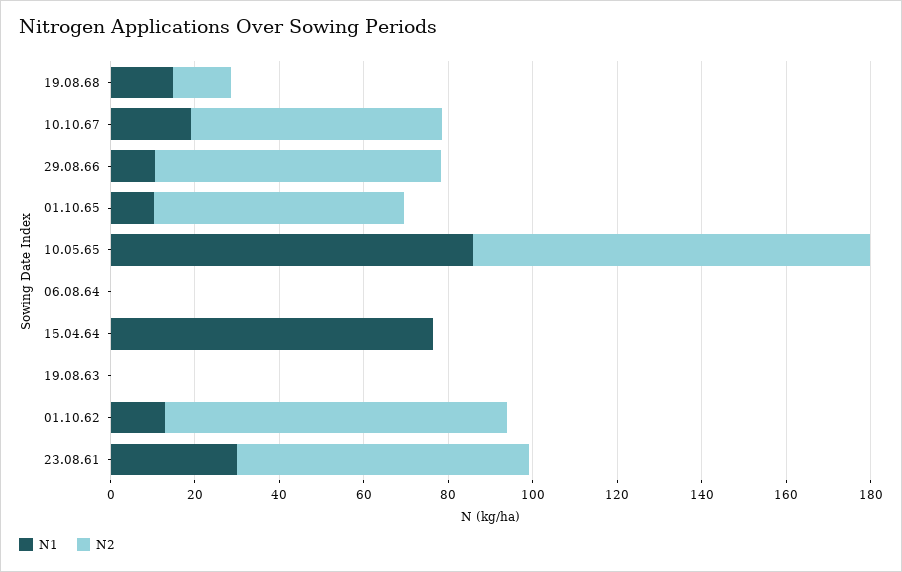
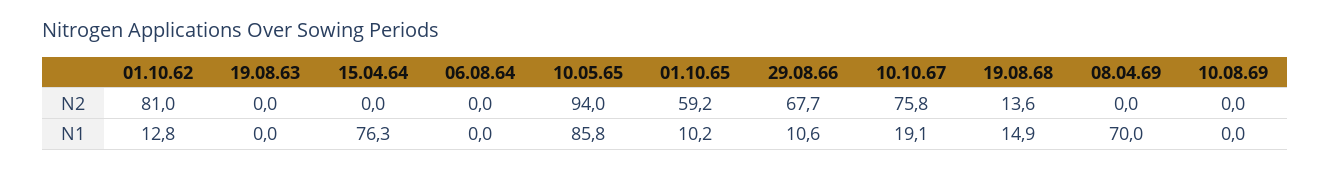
N2, 10.10.67: 60 -> 75.8
N1, 23.08.61: 30 -> none
N2, 23.08.61: 70 -> none
N2, 08.04.69: none -> 0
N2, 10.08.69: none -> 0
N1, 08.04.69: none -> 70
N1, 10.08.69: none -> 0

